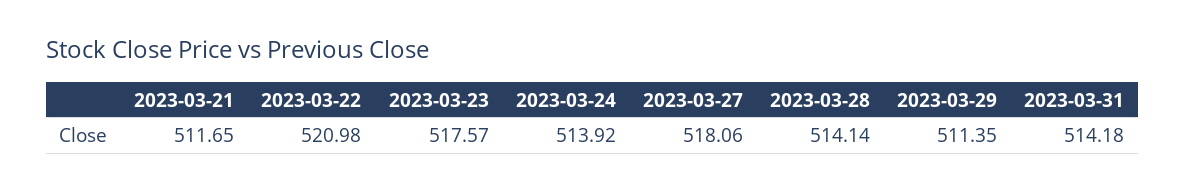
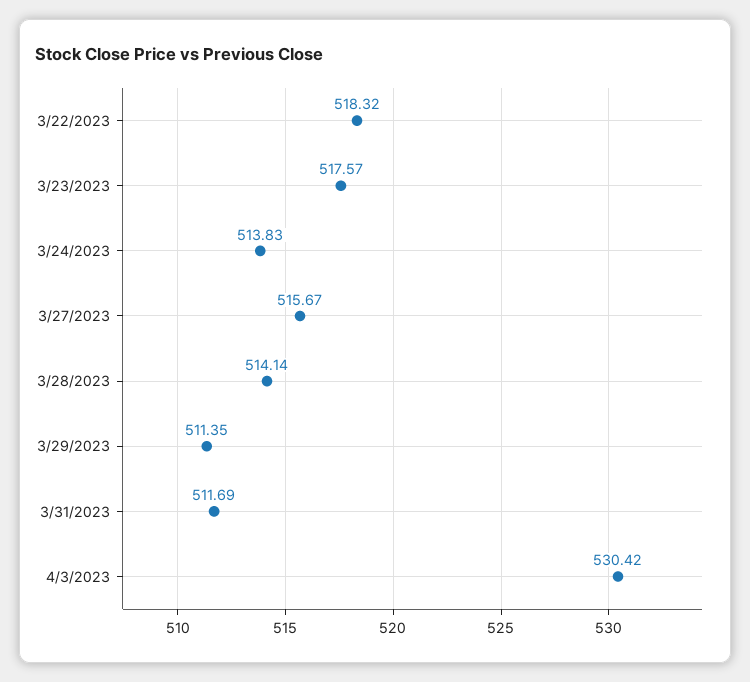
2023-03-21: 511.65 -> none
2023-03-22: 520.98 -> 518.32
2023-03-24: 513.92 -> 513.83
2023-03-27: 518.06 -> 515.67
2023-03-31: 514.18 -> 511.69
4/3/2023: none -> 530.42

